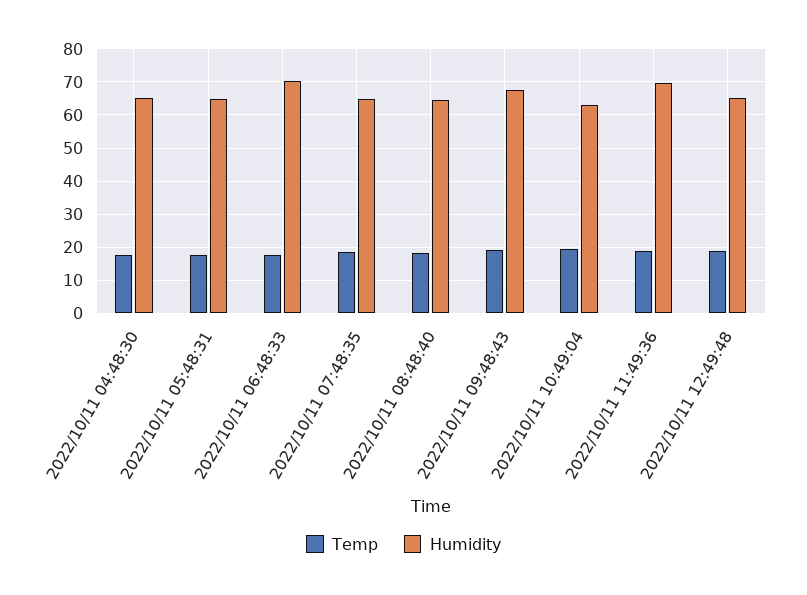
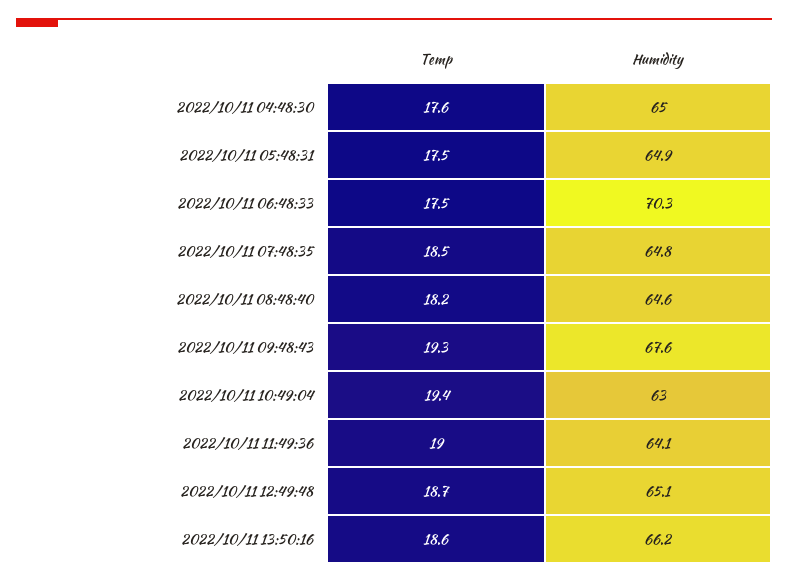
Humidity, 2022/10/11 11:49:36: 70 -> 64.1
Temp, 2022/10/11 13:50:16: none -> 18.6
Humidity, 2022/10/11 13:50:16: none -> 66.2

